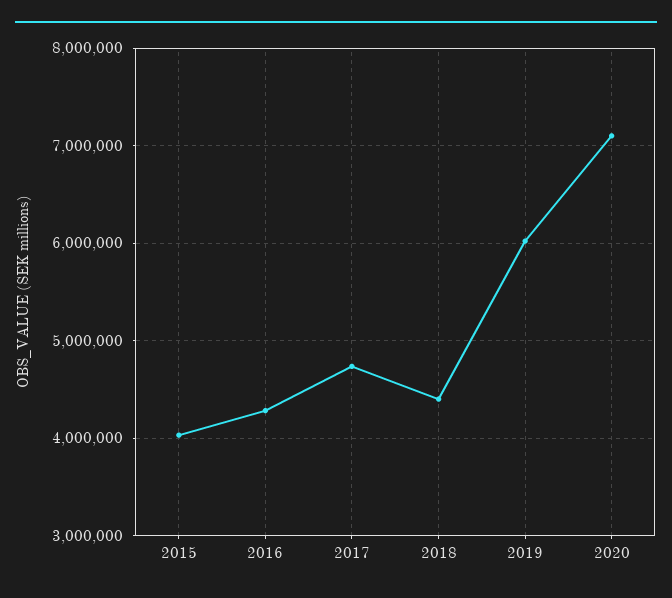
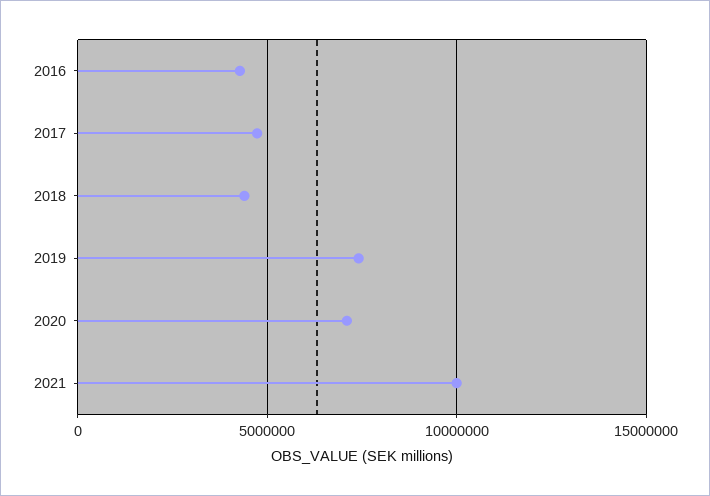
2015: 4000000 -> none
2019: 6000000 -> 7500000
2021: none -> 10000000

